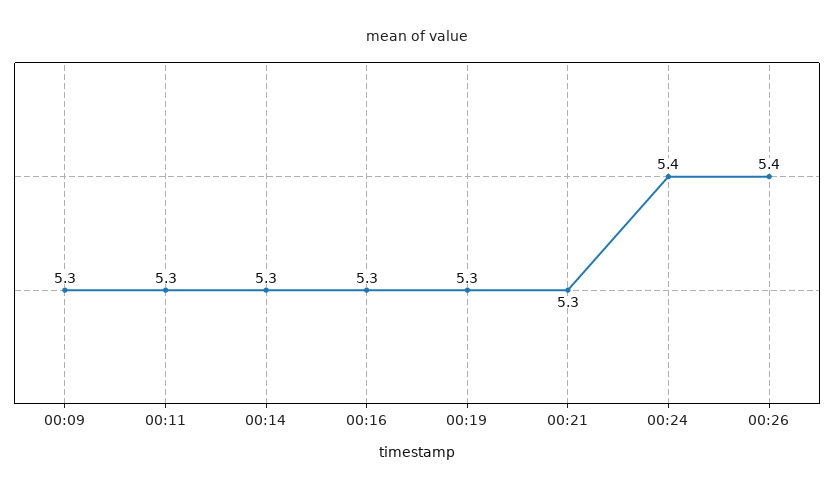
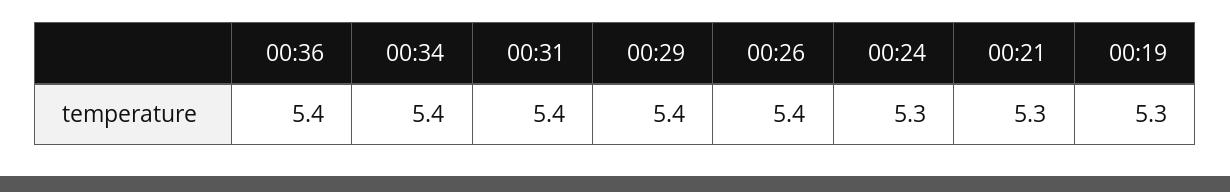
00:09: 5.3 -> none
00:11: 5.3 -> none
00:14: 5.3 -> none
00:16: 5.3 -> none
00:24: 5.4 -> 5.3
00:36: none -> 5.4
00:34: none -> 5.4
00:31: none -> 5.4
00:29: none -> 5.4

